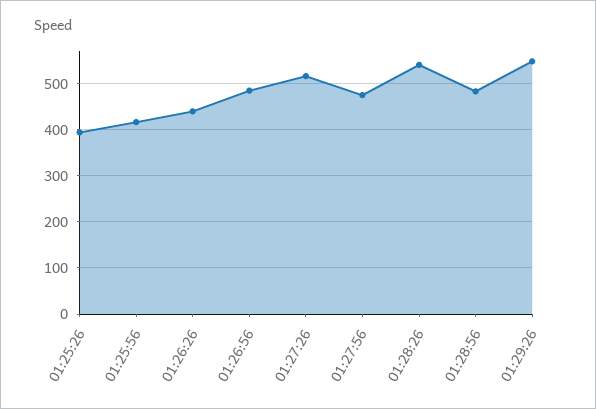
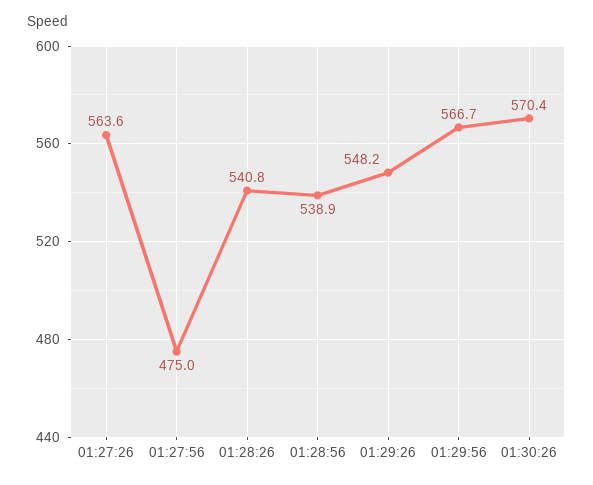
01:25:26: 400 -> none
01:25:56: 420 -> none
01:26:26: 440 -> none
01:26:56: 480 -> none
01:27:26: 520 -> 563.6
01:28:56: 480 -> 538.9
01:29:56: none -> 566.7
01:30:26: none -> 570.4

